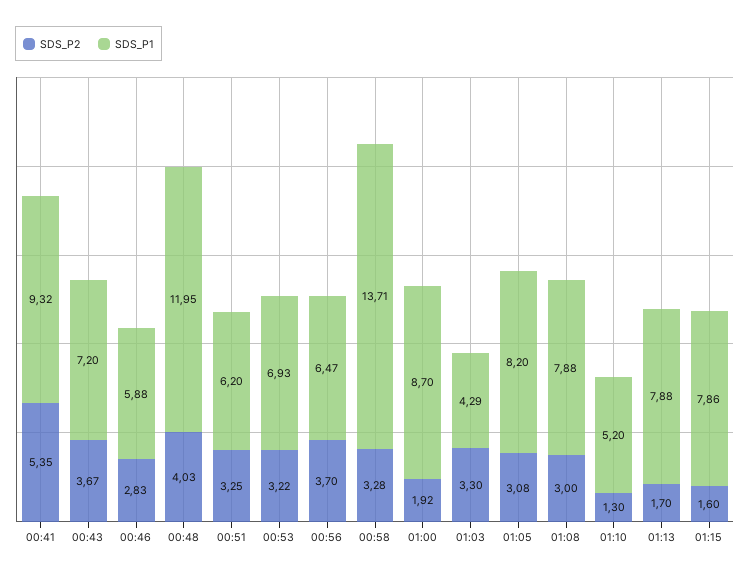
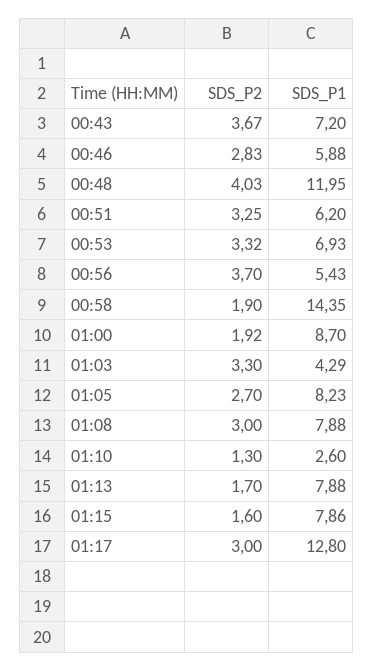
SDS_P2, 00:41: 5.35 -> none
SDS_P1, 00:41: 9.32 -> none
SDS_P2, 00:53: 3.22 -> 3.32
SDS_P1, 00:56: 6.47 -> 5.43
SDS_P2, 00:58: 3.28 -> 1.9
SDS_P1, 00:58: 13.71 -> 14.35
SDS_P2, 01:05: 3.08 -> 2.7
SDS_P1, 01:05: 8.2 -> 8.23
SDS_P1, 01:10: 5.2 -> 2.6
SDS_P2, 01:17: none -> 3
SDS_P1, 01:17: none -> 12.8

